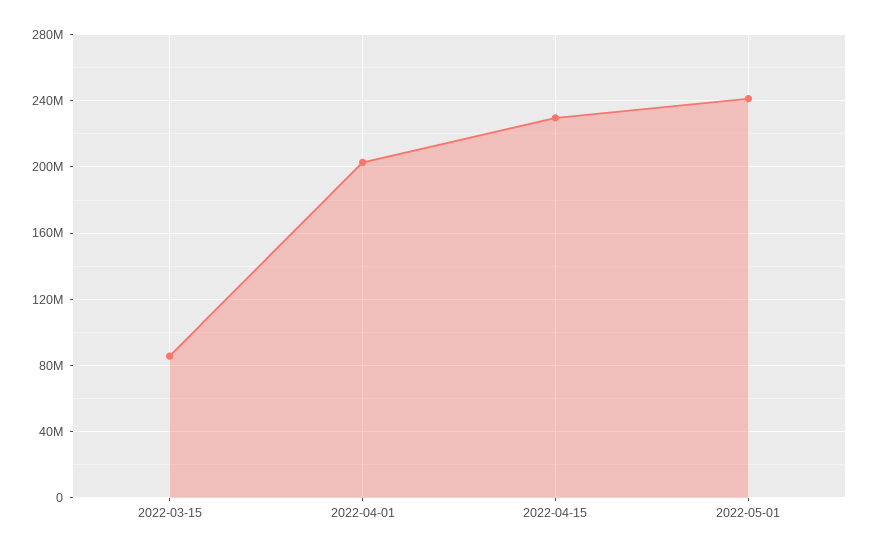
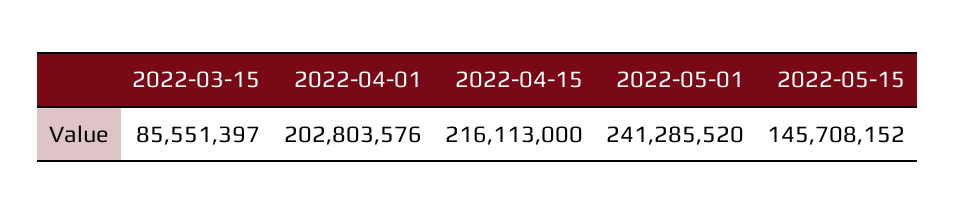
2022-04-15: 230000000 -> 216113000
2022-05-15: none -> 145708152

